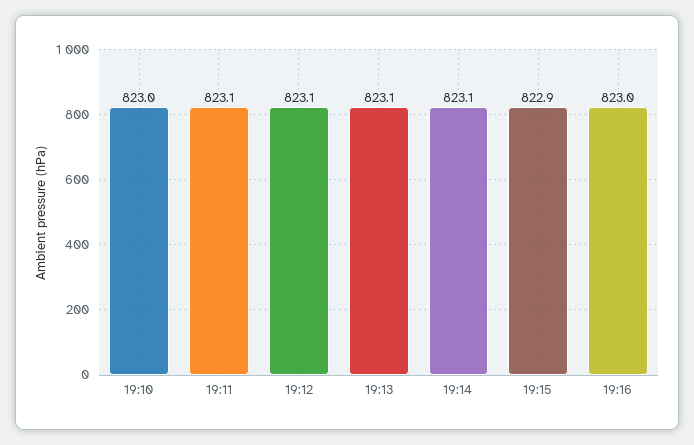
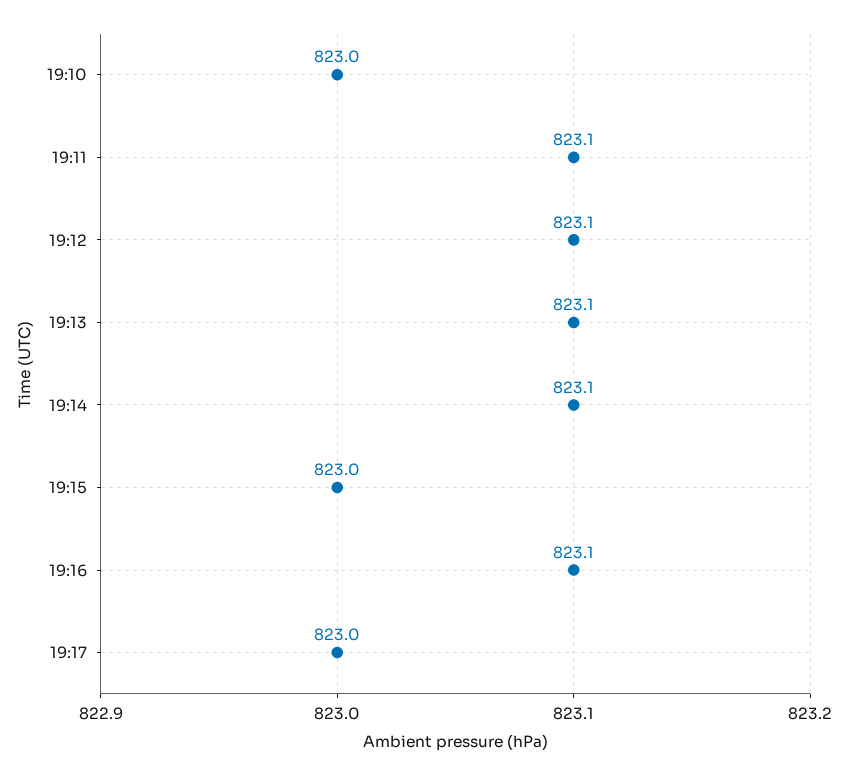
19:15: 822.9 -> 823
19:16: 823 -> 823.1
19:17: none -> 823

